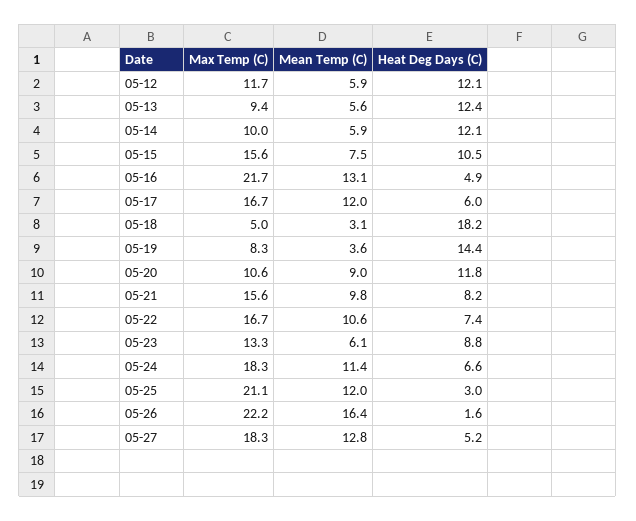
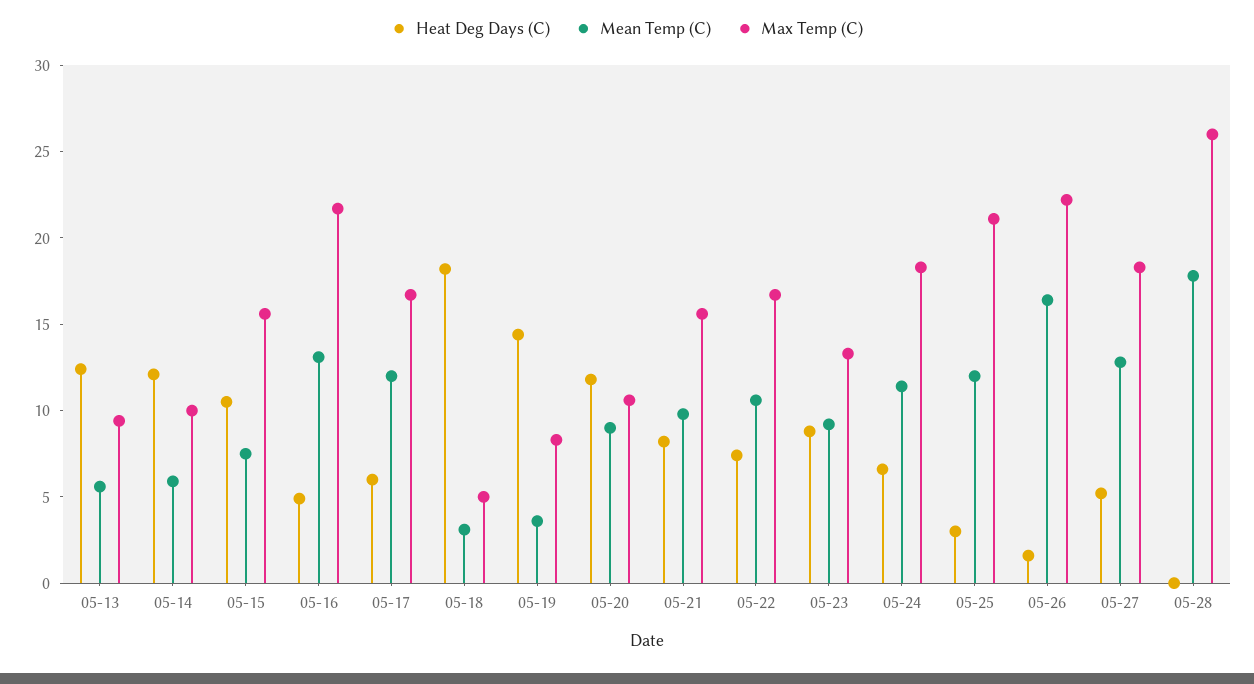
Max Temp (C), 05-12: 11.7 -> none
Mean Temp (C), 05-12: 5.9 -> none
Heat Deg Days (C), 05-12: 12.1 -> none
Mean Temp (C), 05-23: 6.1 -> 9
Heat Deg Days (C), 05-28: none -> 0
Mean Temp (C), 05-28: none -> 18
Max Temp (C), 05-28: none -> 26

